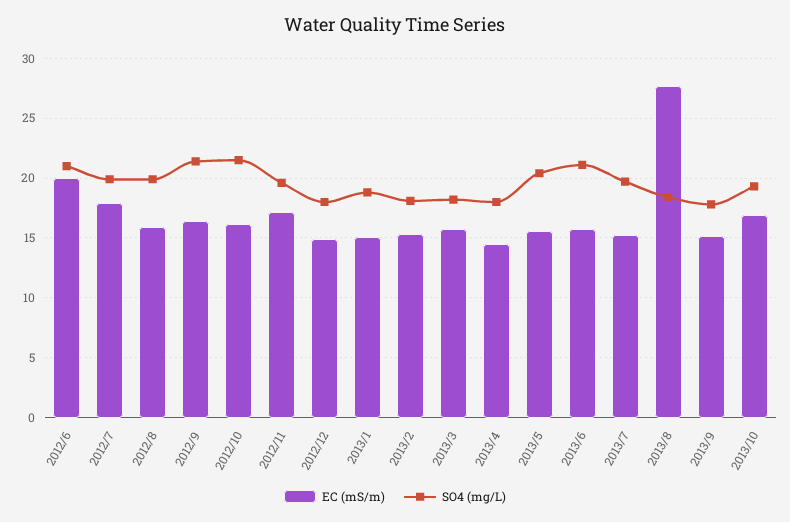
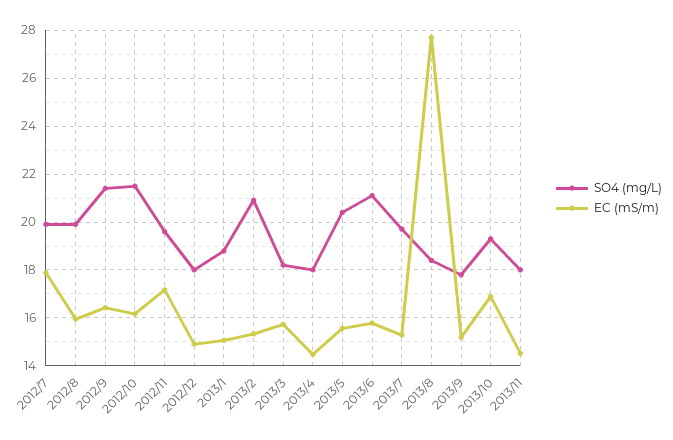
EC (mS/m), 2012/6: 20 -> none
SO4 (mg/L), 2012/6: 21 -> none
SO4 (mg/L), 2013/2: 18 -> 21
SO4 (mg/L), 2013/11: none -> 18
EC (mS/m), 2013/11: none -> 14.5

